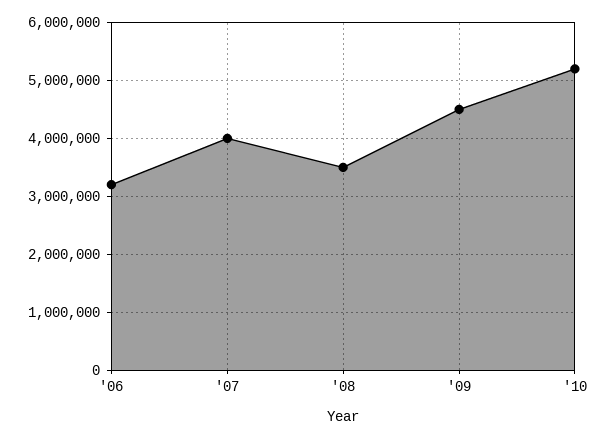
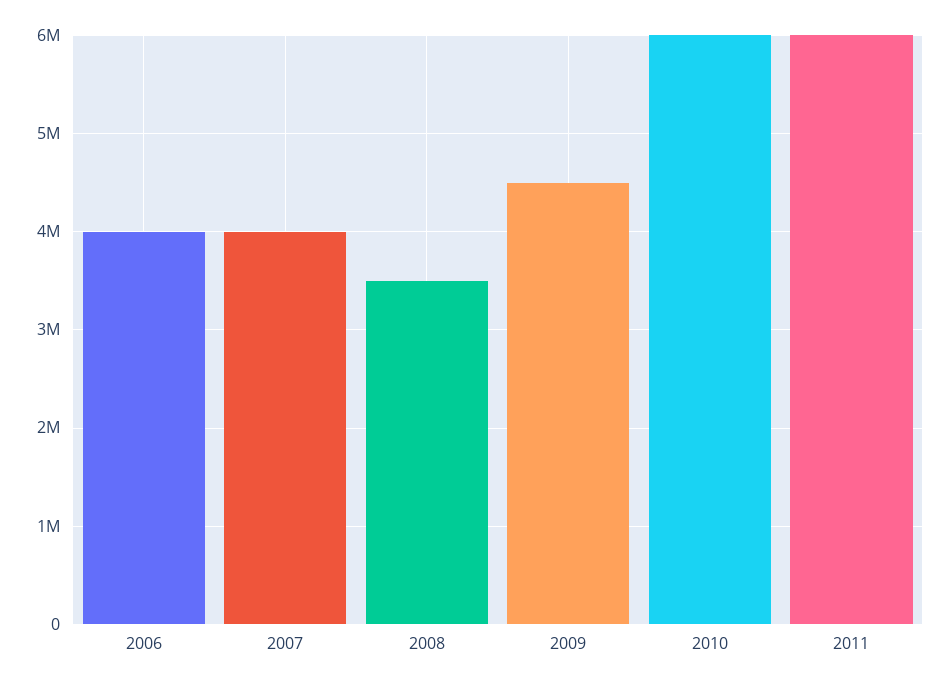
'06: 3200000 -> 4000000
'10: 5200000 -> 6000000
2011: none -> 6000000

